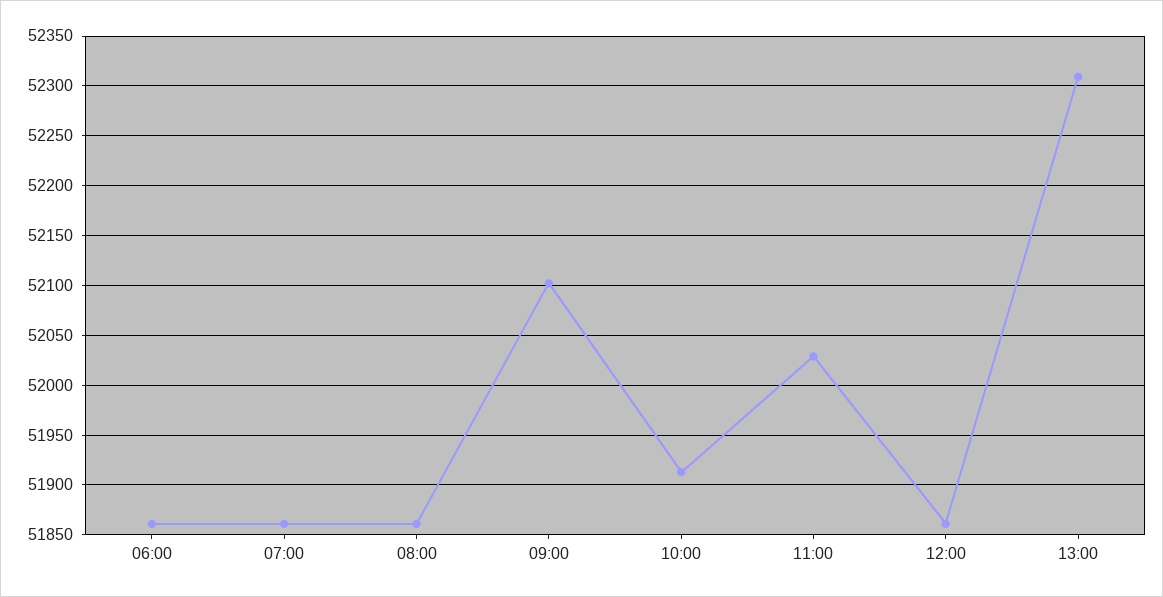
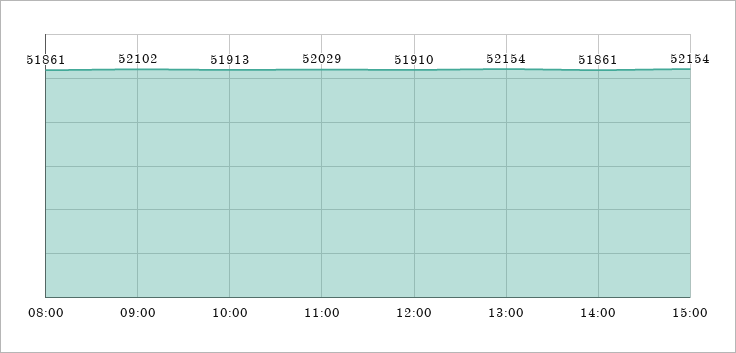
06:00: 51860 -> none
07:00: 51860 -> none
12:00: 51860 -> 51910
13:00: 52310 -> 52154
14:00: none -> 51861
15:00: none -> 52154

